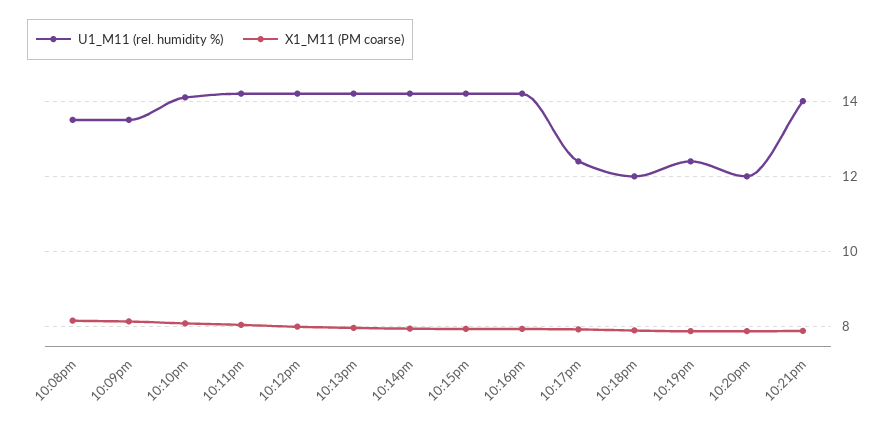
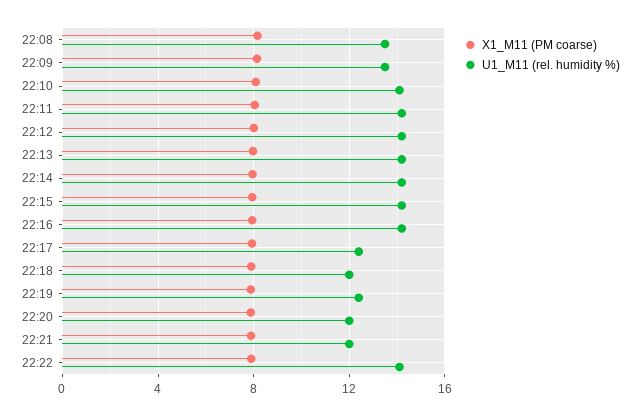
U1_M11 (rel. humidity %), 10:21pm: 14 -> 12
X1_M11 (PM coarse), 22:22: none -> 8
U1_M11 (rel. humidity %), 22:22: none -> 14

